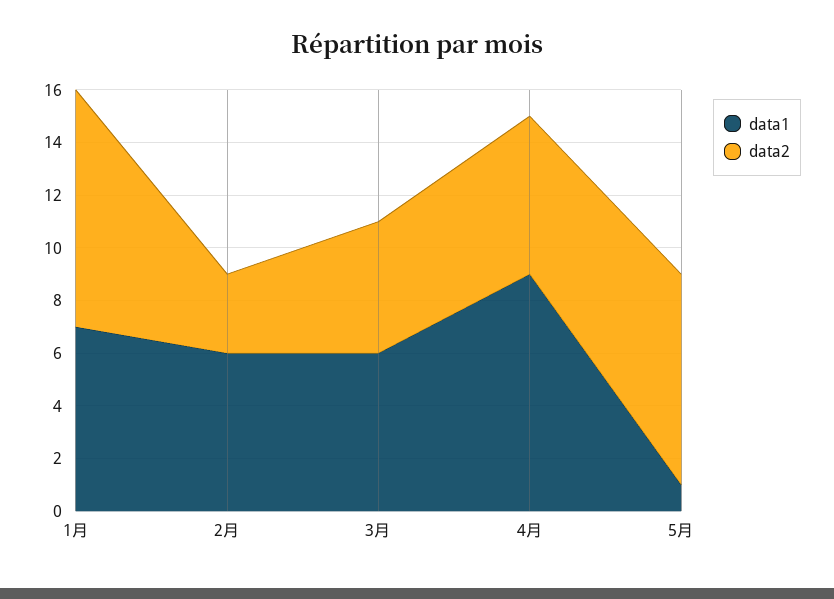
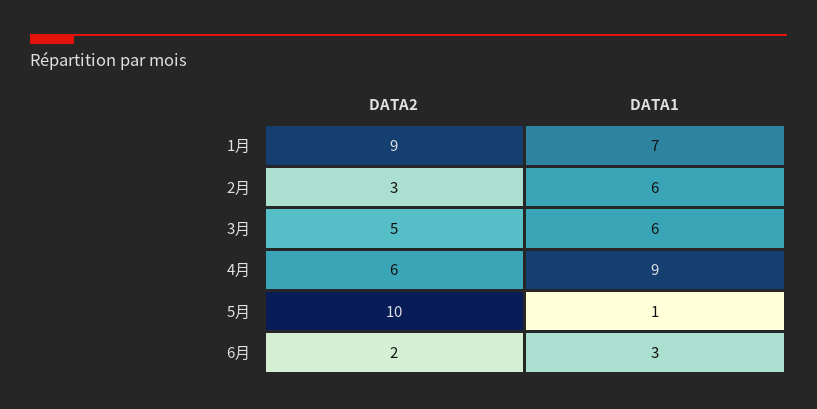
data2, 5月: 8 -> 10
data2, 6月: none -> 2
data1, 6月: none -> 3

